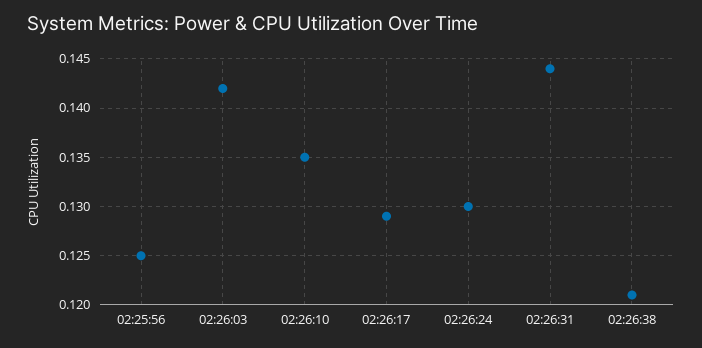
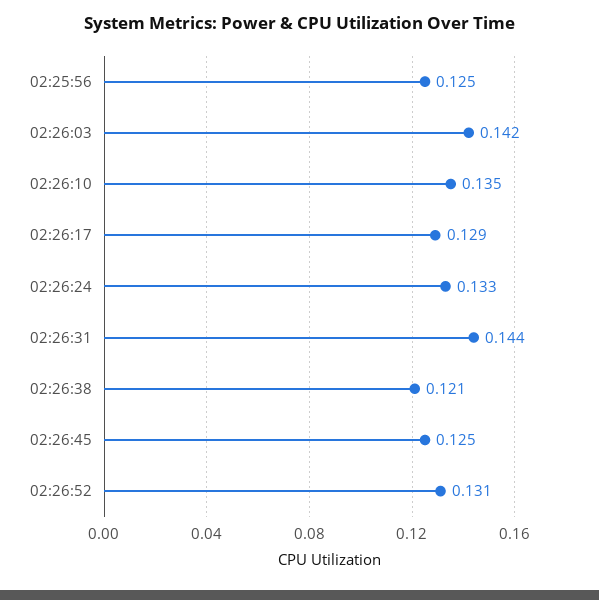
02:26:24: 0.13 -> 0.133
02:26:45: none -> 0.125
02:26:52: none -> 0.131

